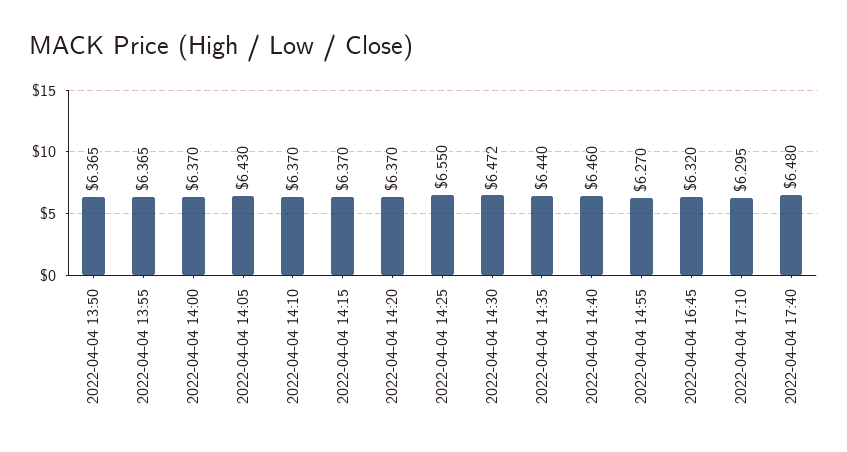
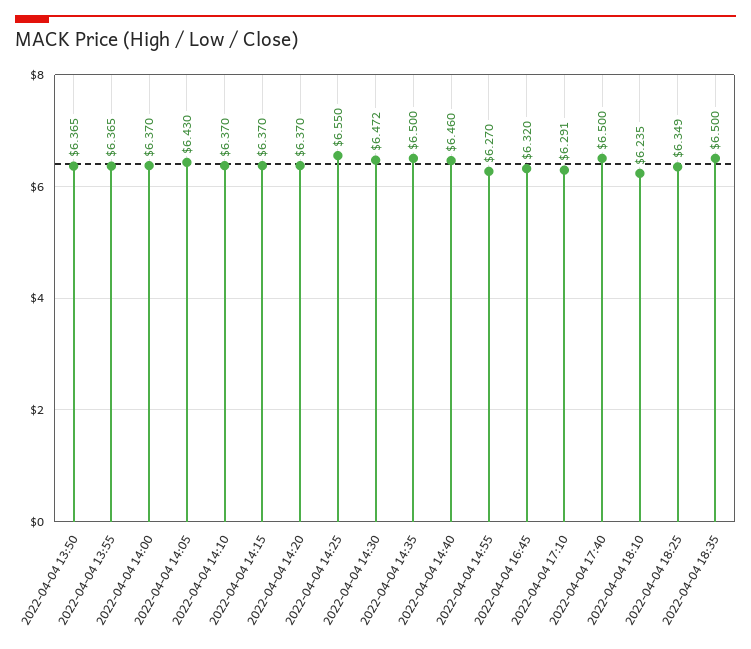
2022-04-04 14:35: 6.44 -> 6.5
2022-04-04 17:10: 6.295 -> 6.291
2022-04-04 17:40: 6.48 -> 6.5
2022-04-04 18:10: none -> 6.235
2022-04-04 18:25: none -> 6.349
2022-04-04 18:35: none -> 6.5

